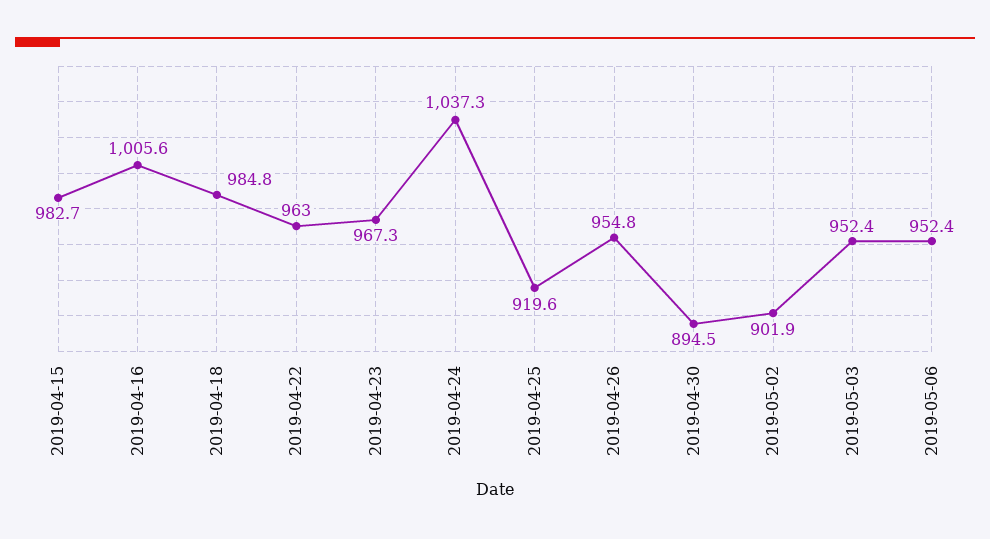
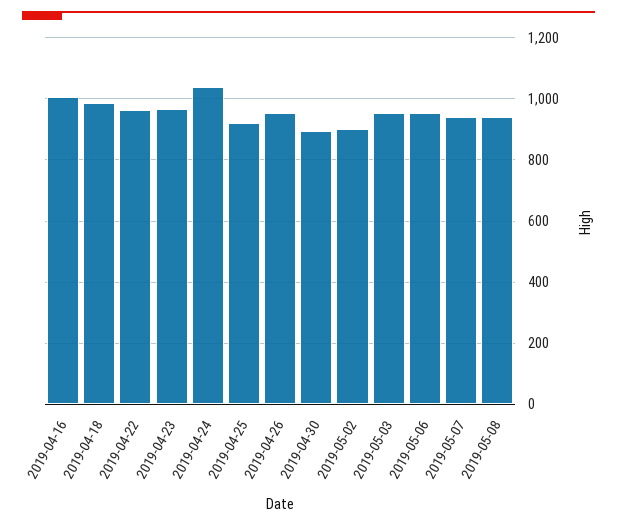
2019-04-15: 982.7 -> none
2019-05-07: none -> 940
2019-05-08: none -> 940

